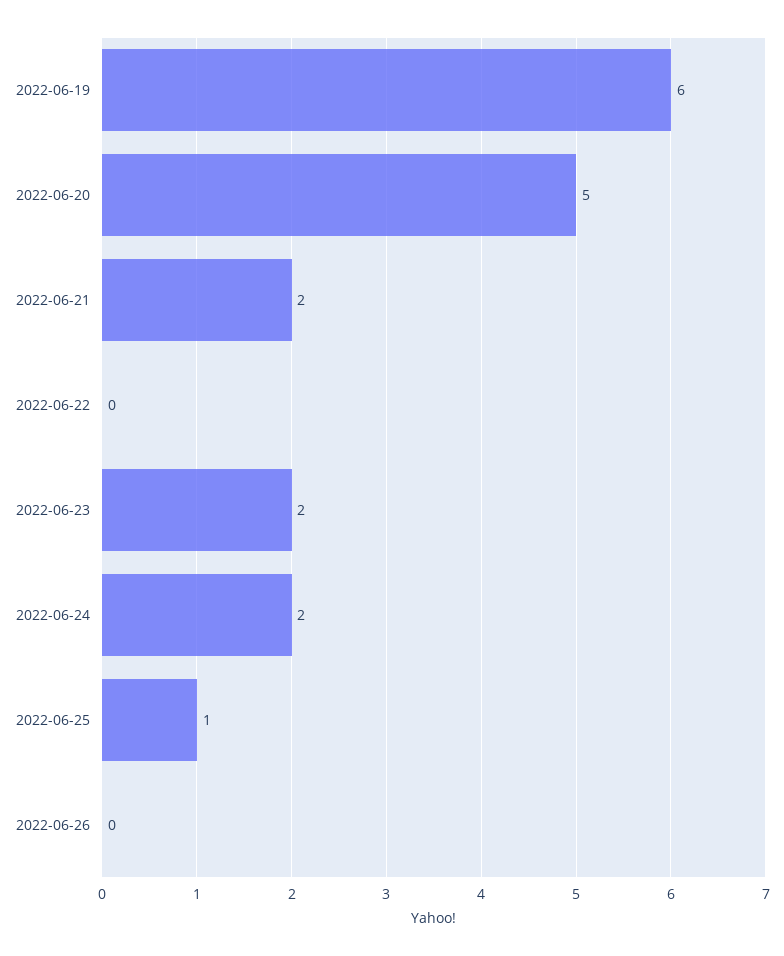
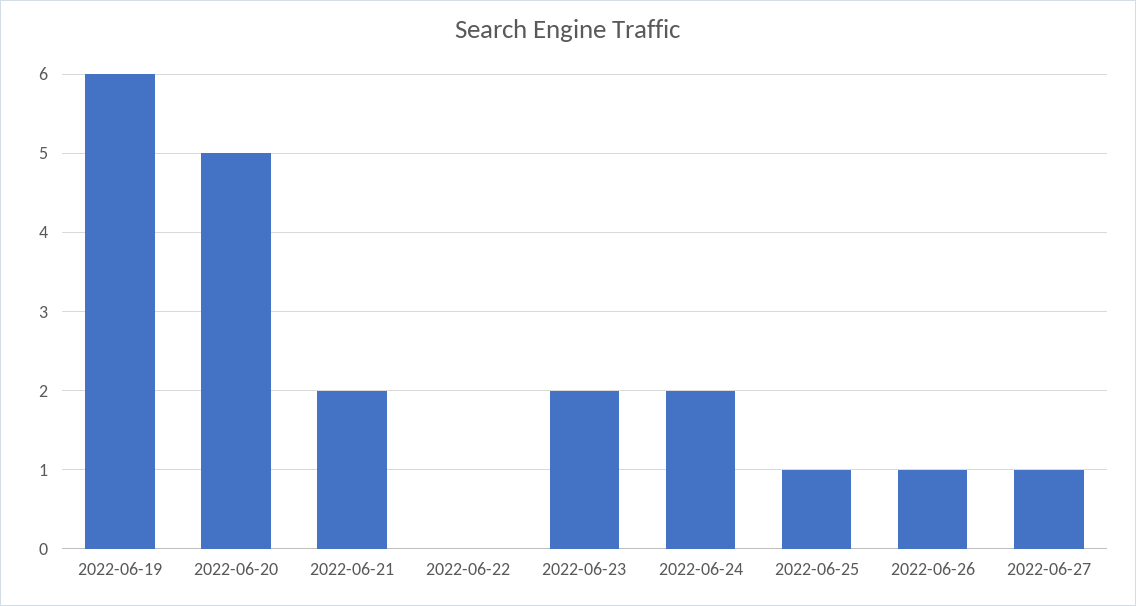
2022-06-26: 0 -> 1
2022-06-27: none -> 1

